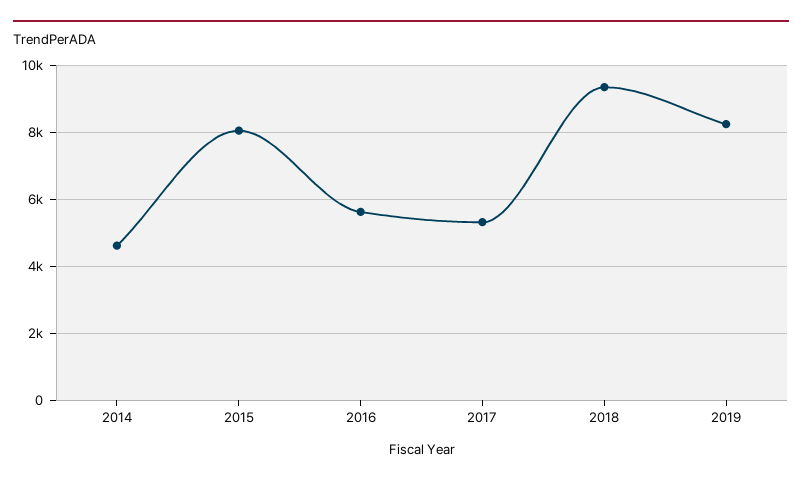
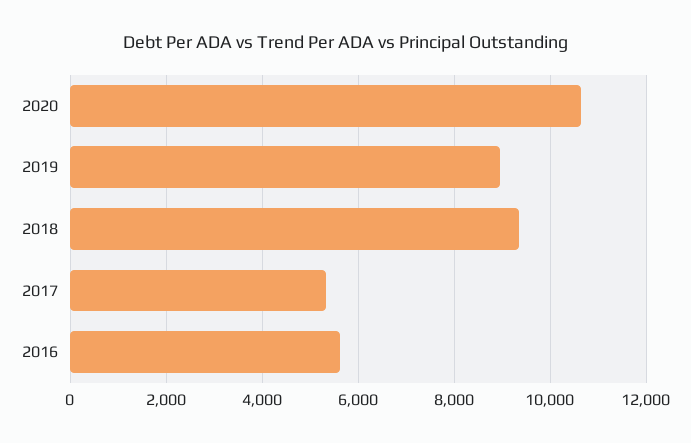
2014: 4600 -> none
2015: 8000 -> none
2019: 8200 -> 9000
2020: none -> 10600

